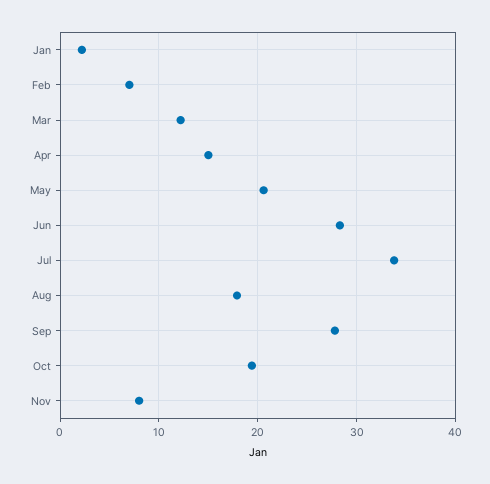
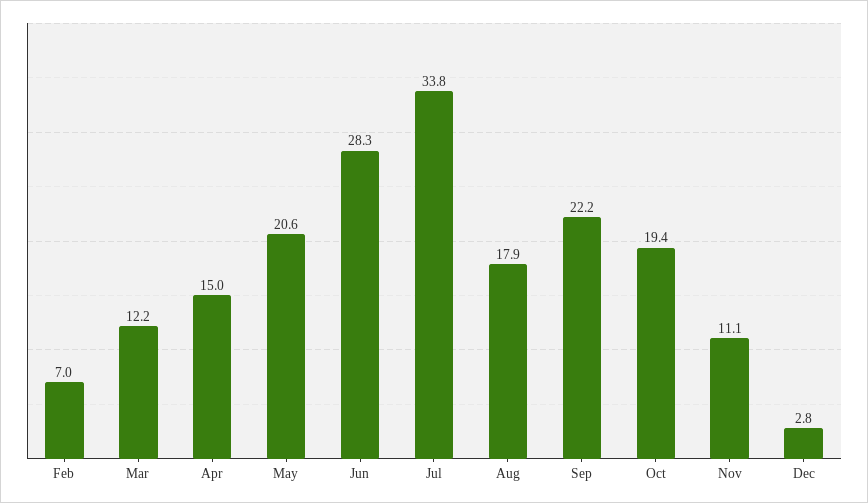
Jan: 2 -> none
Sep: 28 -> 22.2
Nov: 8 -> 11.1
Dec: none -> 2.8

